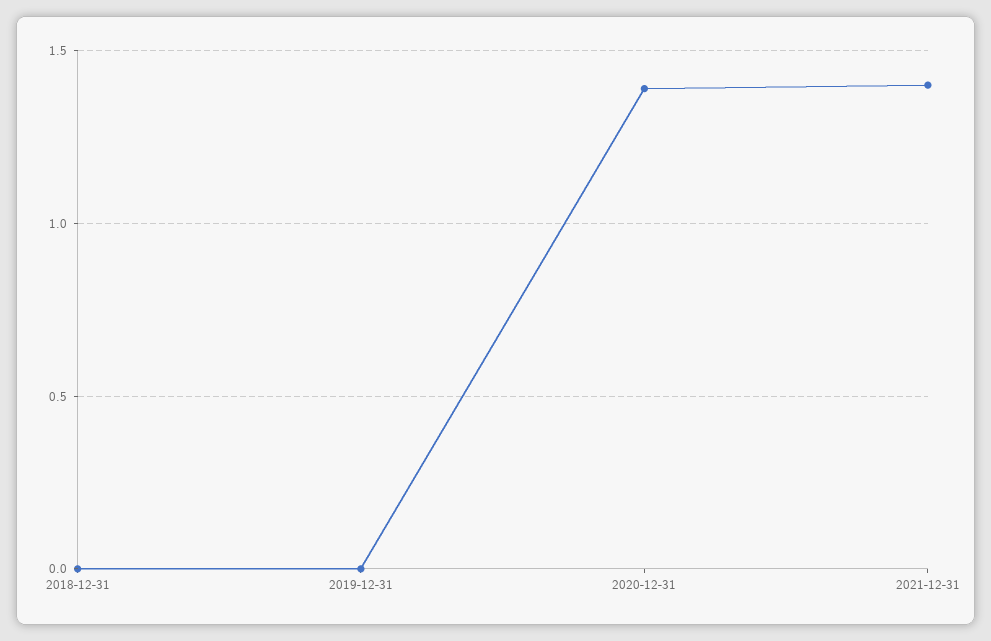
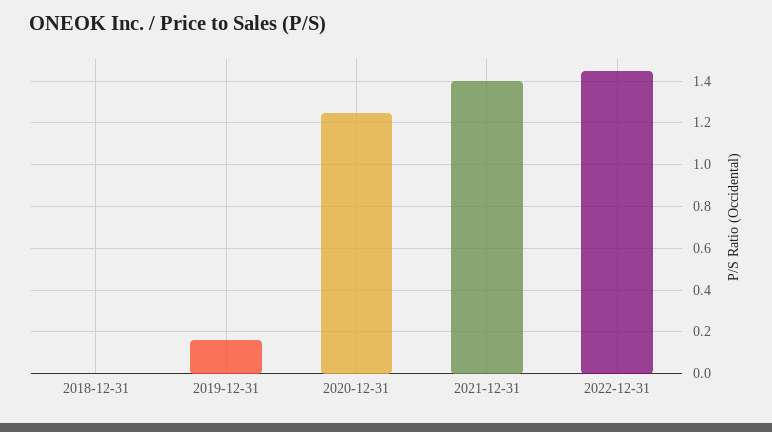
2019-12-31: 0 -> 0.15
2020-12-31: 1.4 -> 1.25
2022-12-31: none -> 1.45

